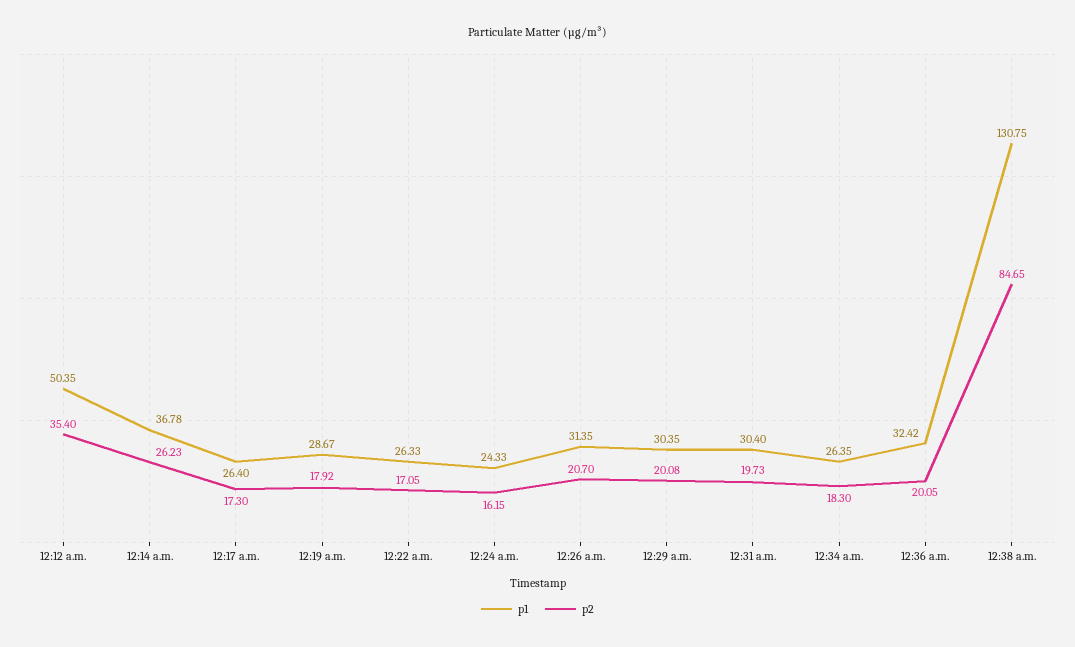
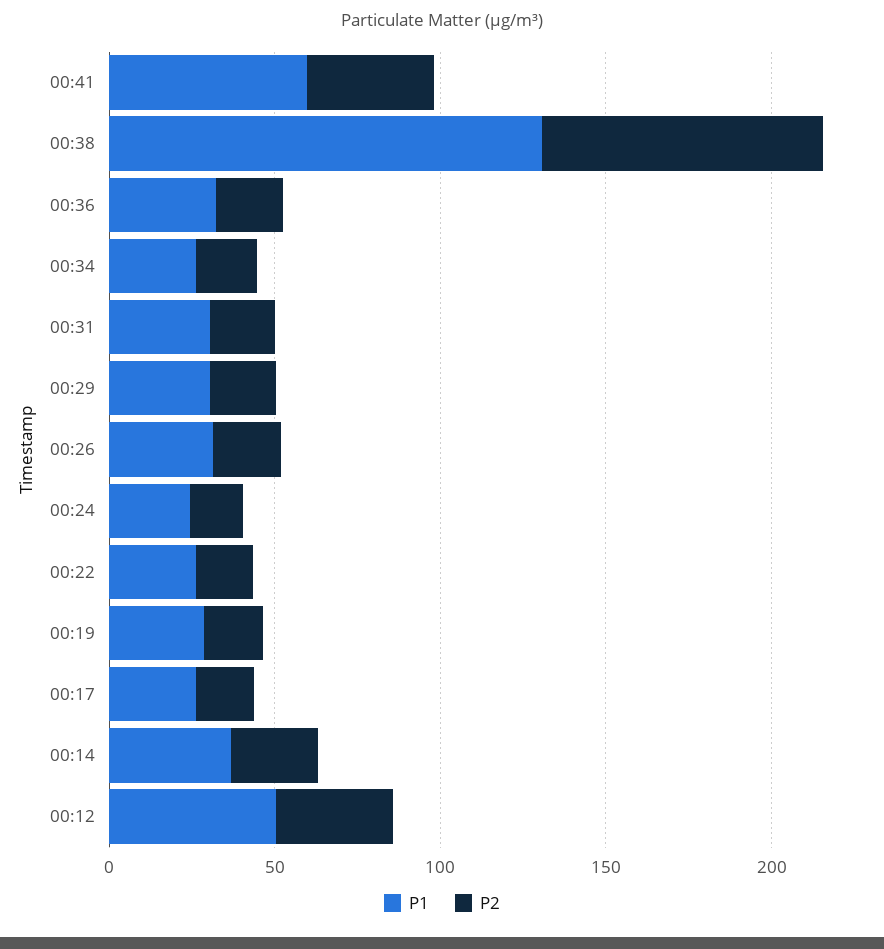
p1, 00:41: none -> 60
p2, 00:41: none -> 40

